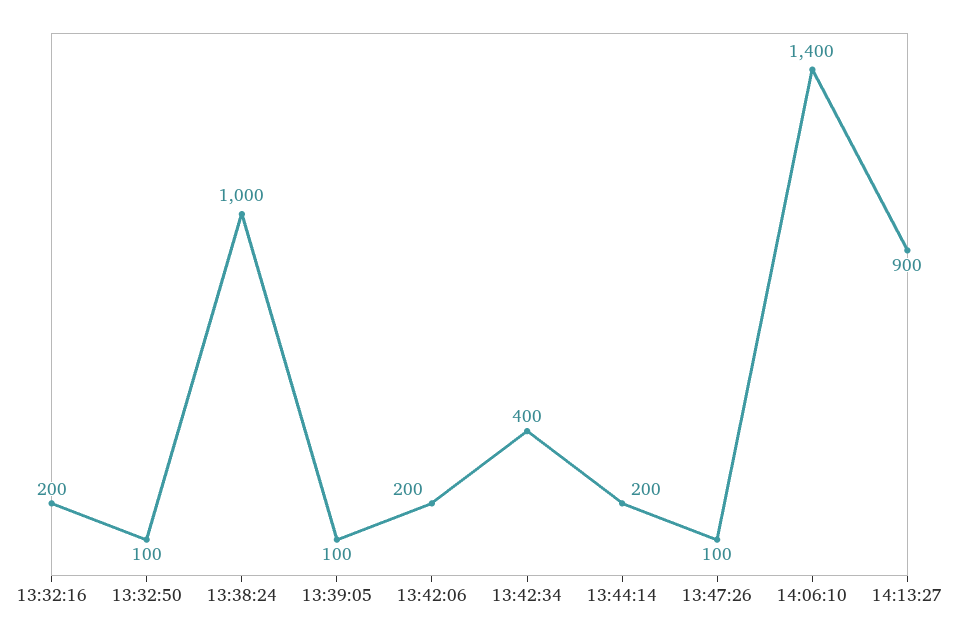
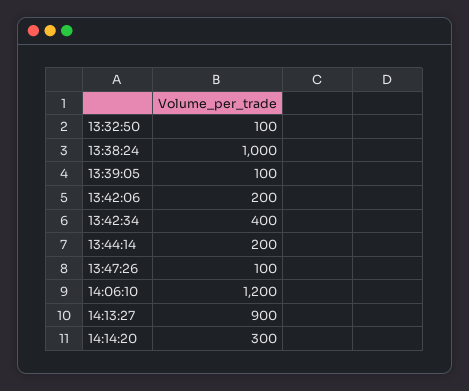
13:32:16: 200 -> none
14:06:10: 1400 -> 1200
14:14:20: none -> 300

